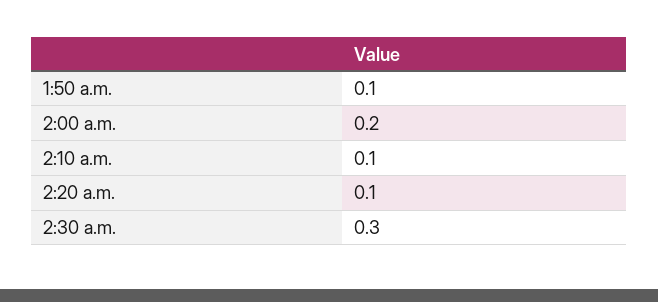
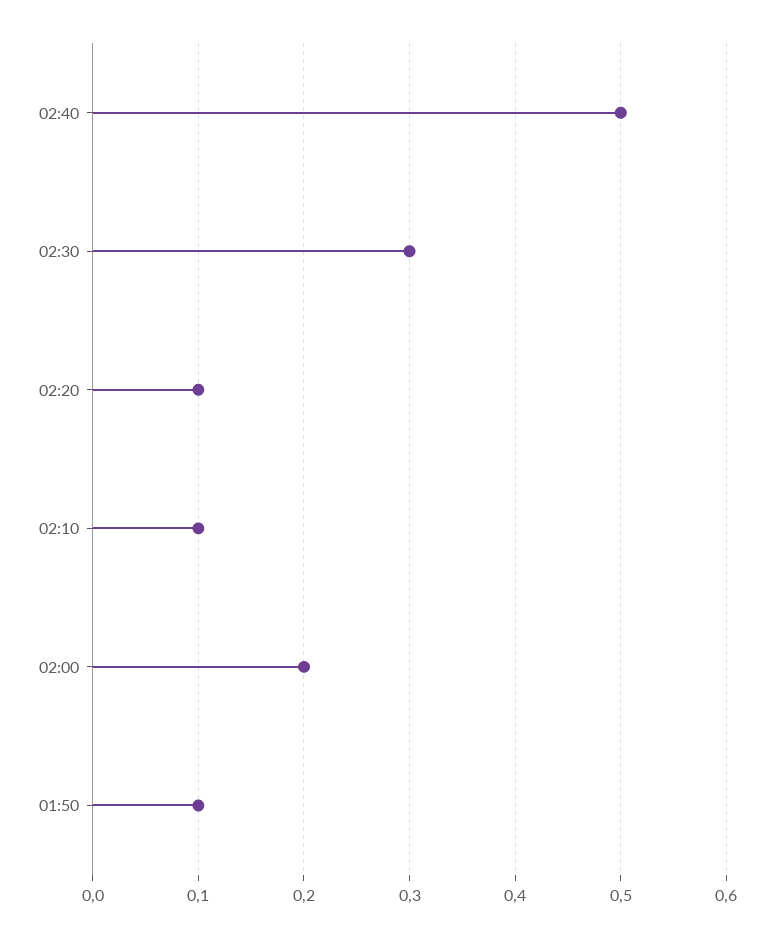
02:40: none -> 0.5

